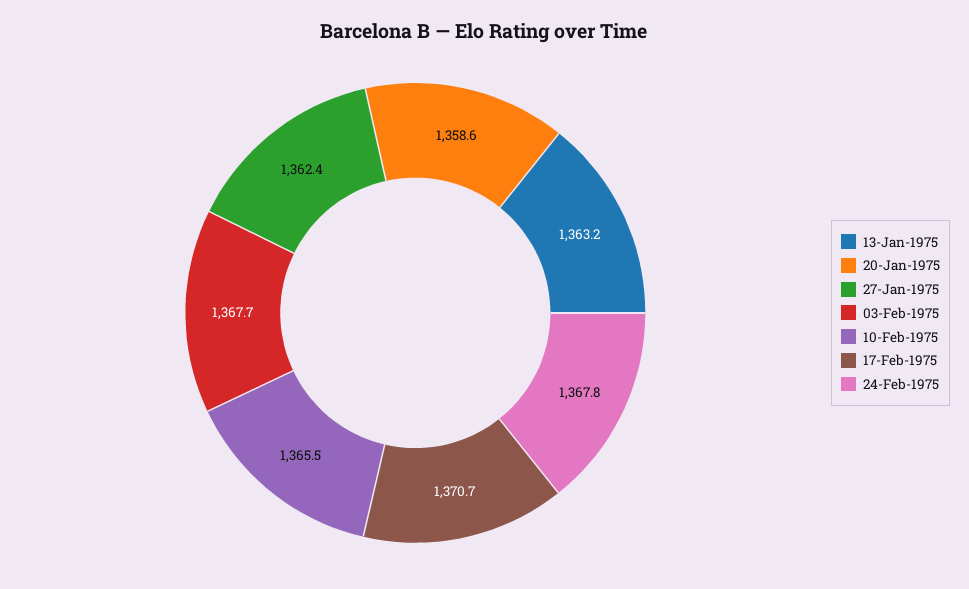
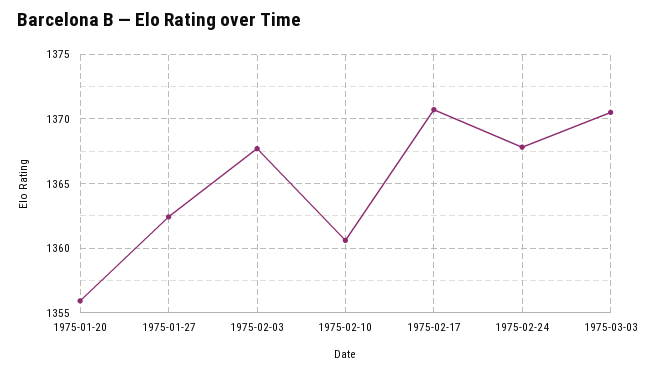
13-Jan-1975: 1363.2 -> none
20-Jan-1975: 1358.6 -> 1356
10-Feb-1975: 1365.5 -> 1360.5
1975-03-03: none -> 1370.5

